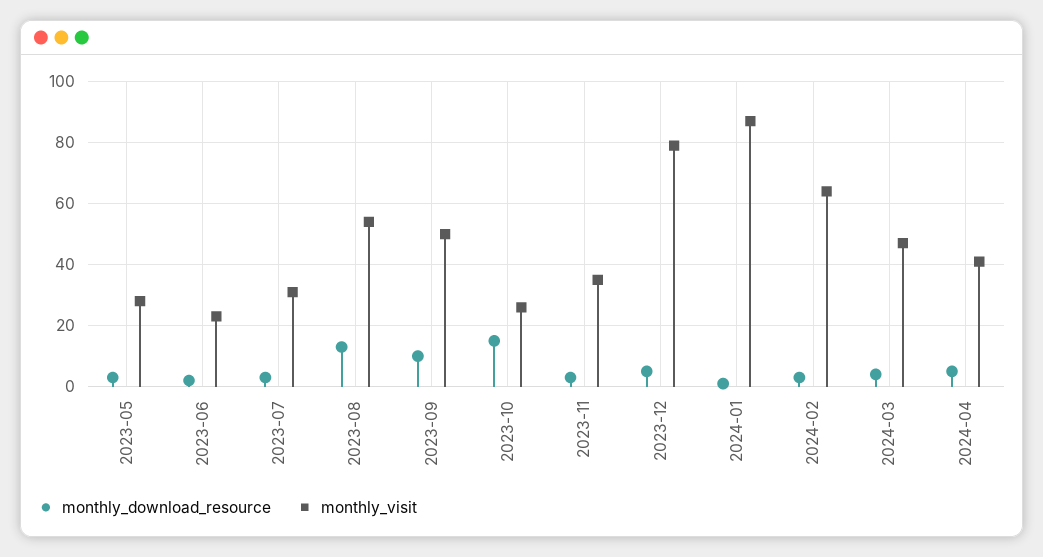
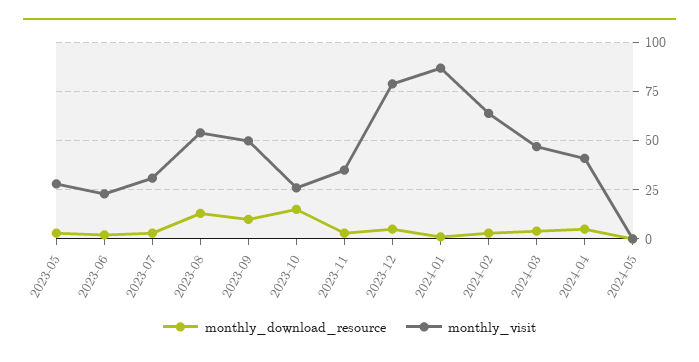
monthly_download_resource, 2024-05: none -> 0
monthly_visit, 2024-05: none -> 0

